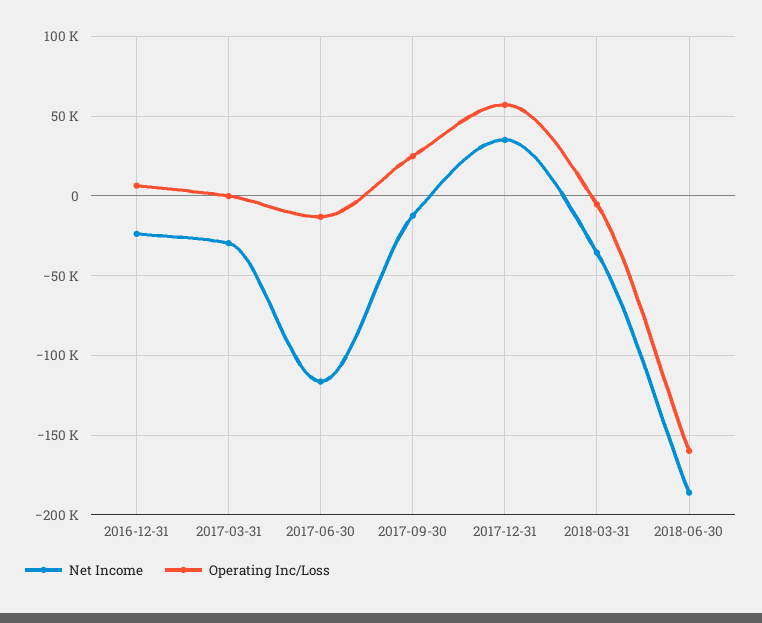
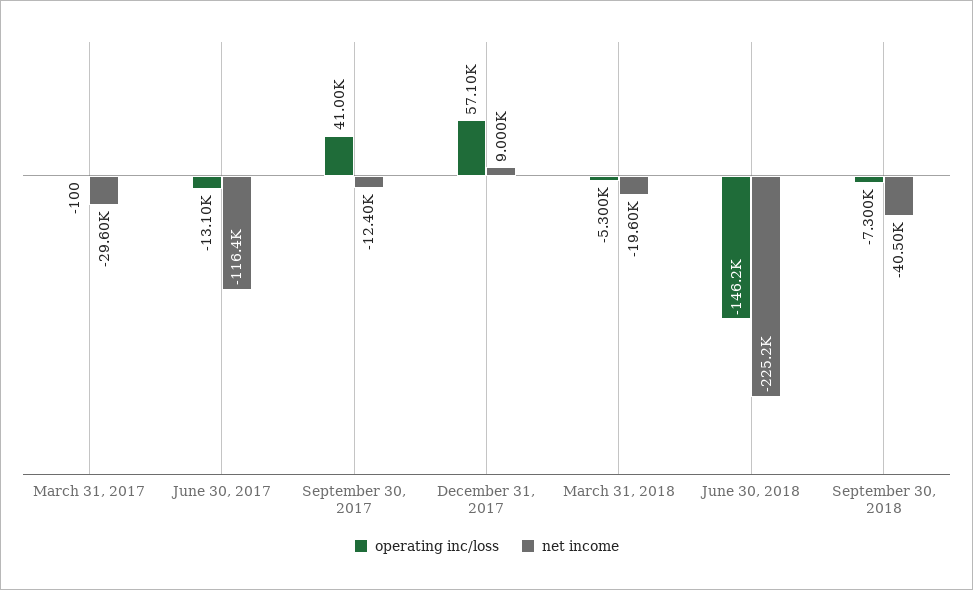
Net Income, 2016-12-31: -25000 -> none
Operating Inc/Loss, 2016-12-31: 5000 -> none
Operating Inc/Loss, 2017-09-30: 25000 -> 41000
Net Income, 2017-12-31: 35000 -> 9000
Net Income, 2018-03-31: -35000 -> -19600
Net Income, 2018-06-30: -185000 -> -225200
Operating Inc/Loss, 2018-06-30: -160000 -> -146200
Operating Inc/Loss, September 30, 2018: none -> -7300
Net Income, September 30, 2018: none -> -40500

